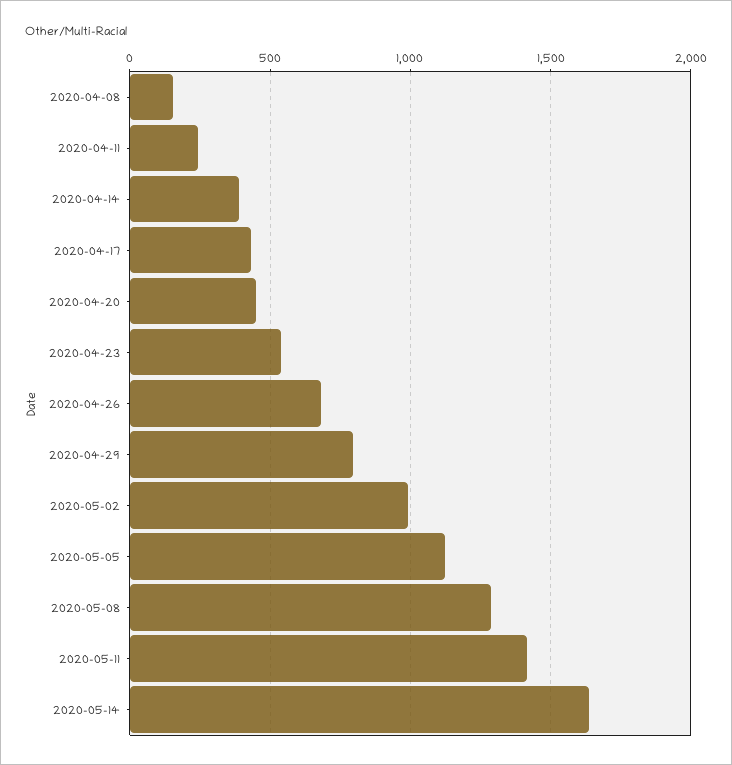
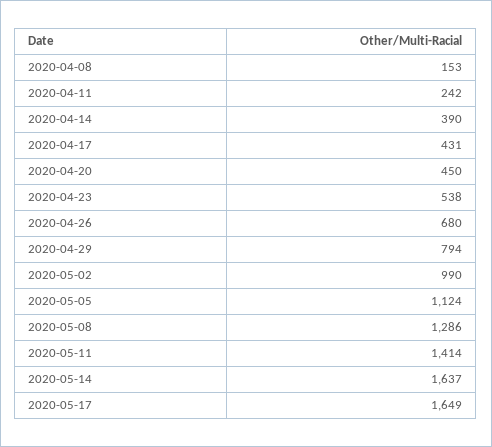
2020-05-17: none -> 1649

